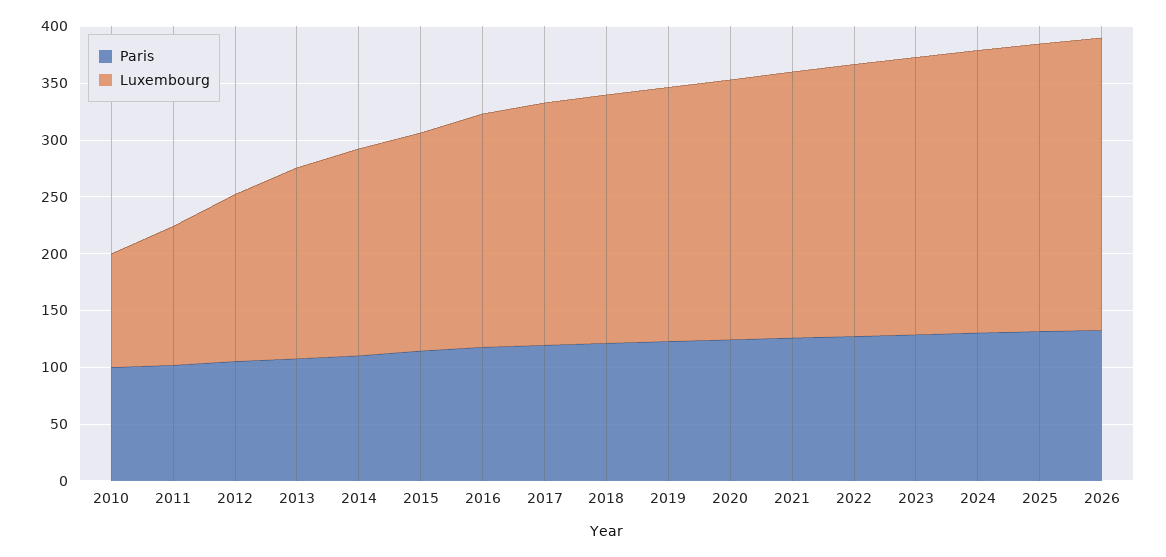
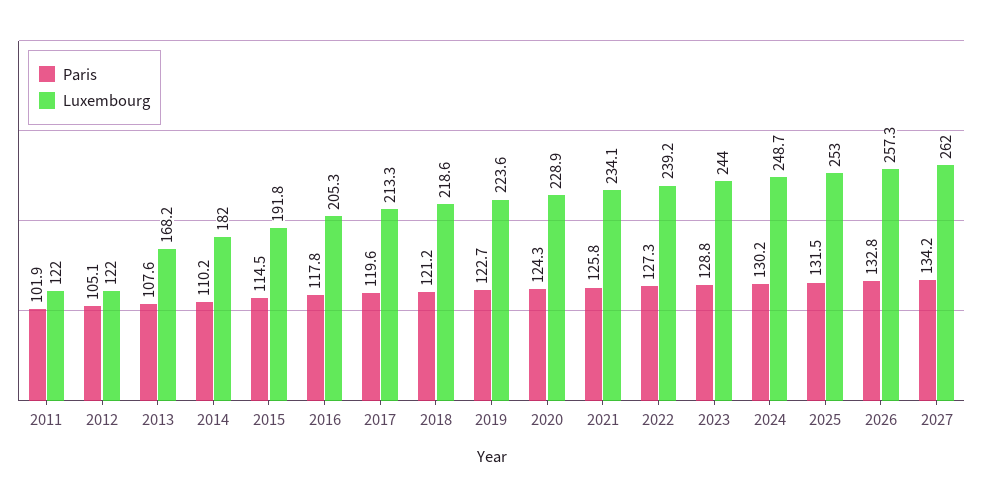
Paris, 2010: 100 -> none
Luxembourg, 2010: 100 -> none
Luxembourg, 2012: 150 -> 122
Paris, 2027: none -> 134.2
Luxembourg, 2027: none -> 262

